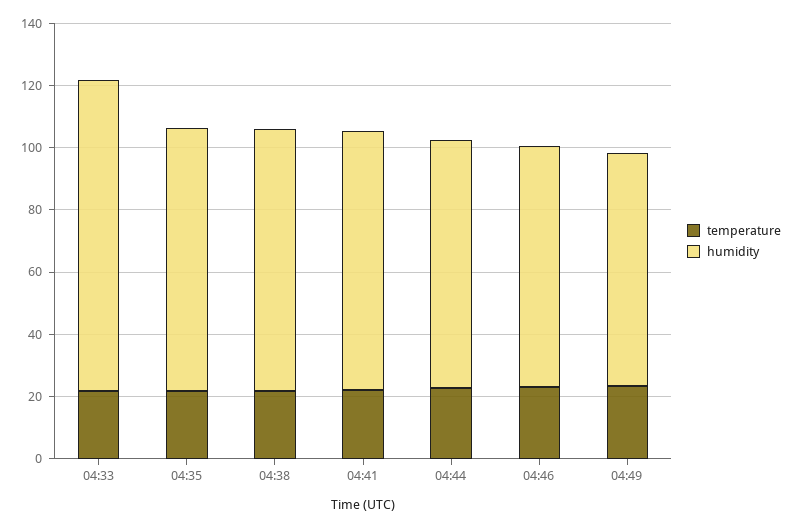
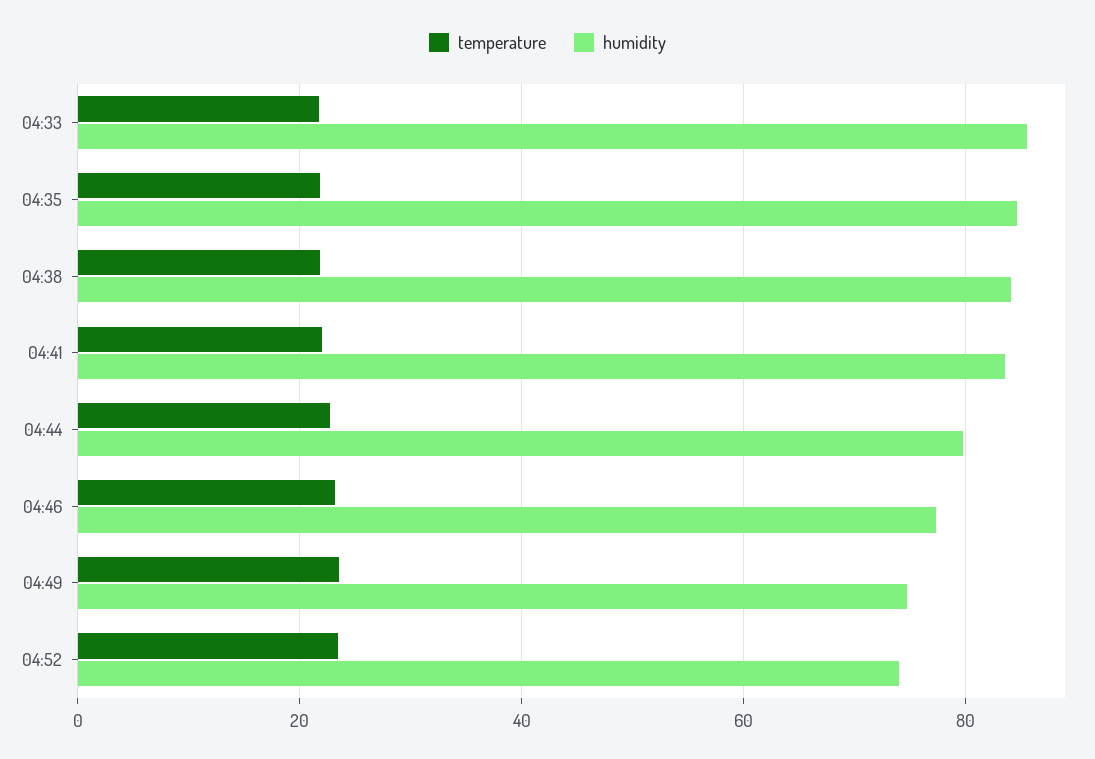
humidity, 04:33: 100 -> 86
temperature, 04:52: none -> 24
humidity, 04:52: none -> 74

